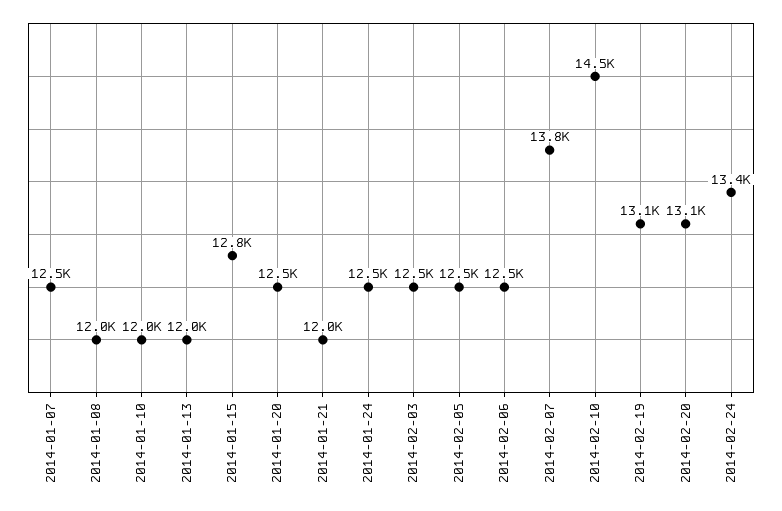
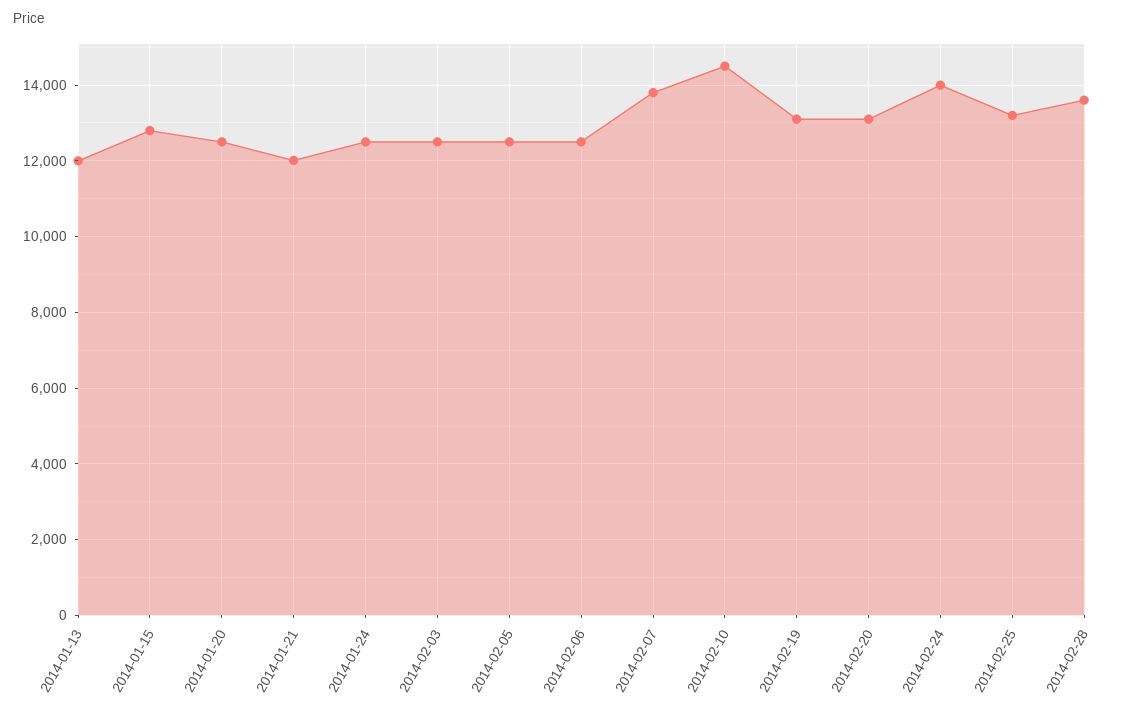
2014-01-07: 12500 -> none
2014-01-08: 12000 -> none
2014-01-10: 12000 -> none
2014-02-24: 13400 -> 14000
2014-02-25: none -> 13200
2014-02-28: none -> 13600

